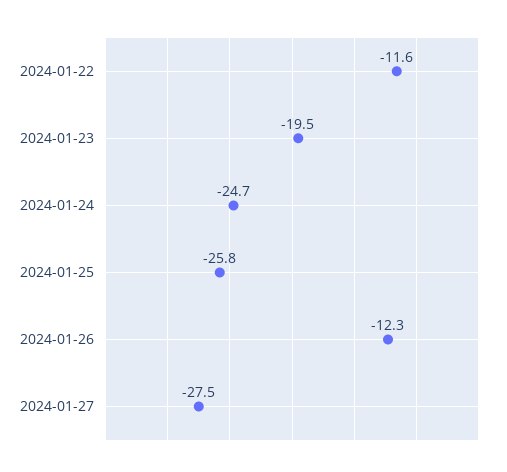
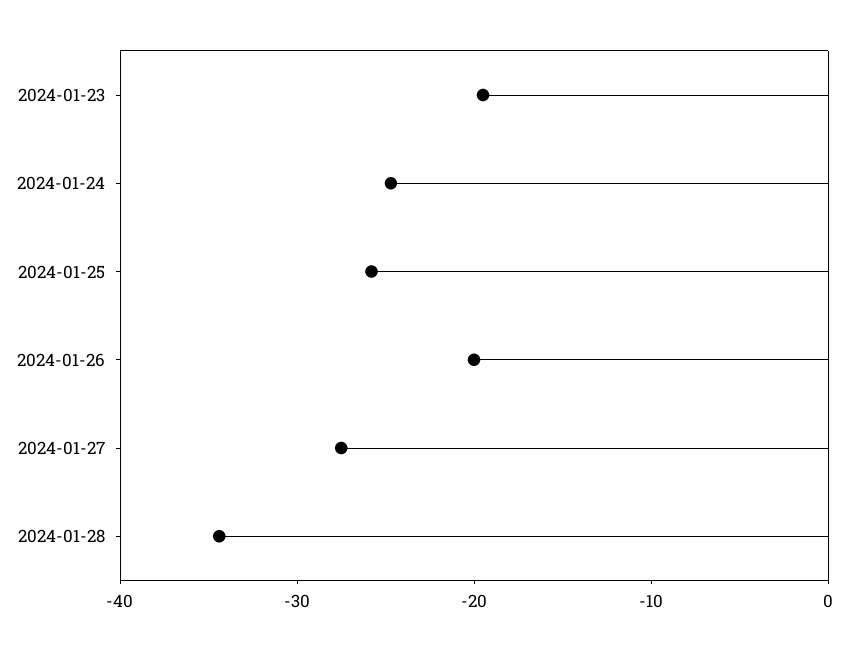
2024-01-22: -11.6 -> none
2024-01-26: -12.3 -> -20
2024-01-28: none -> -34

